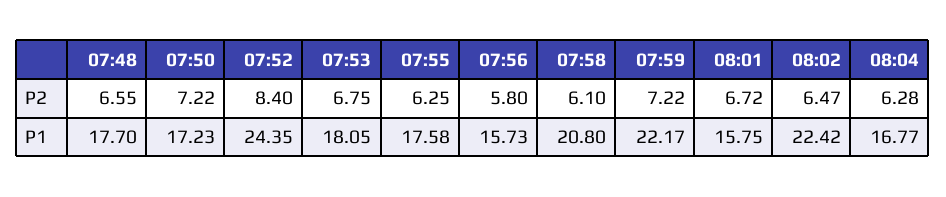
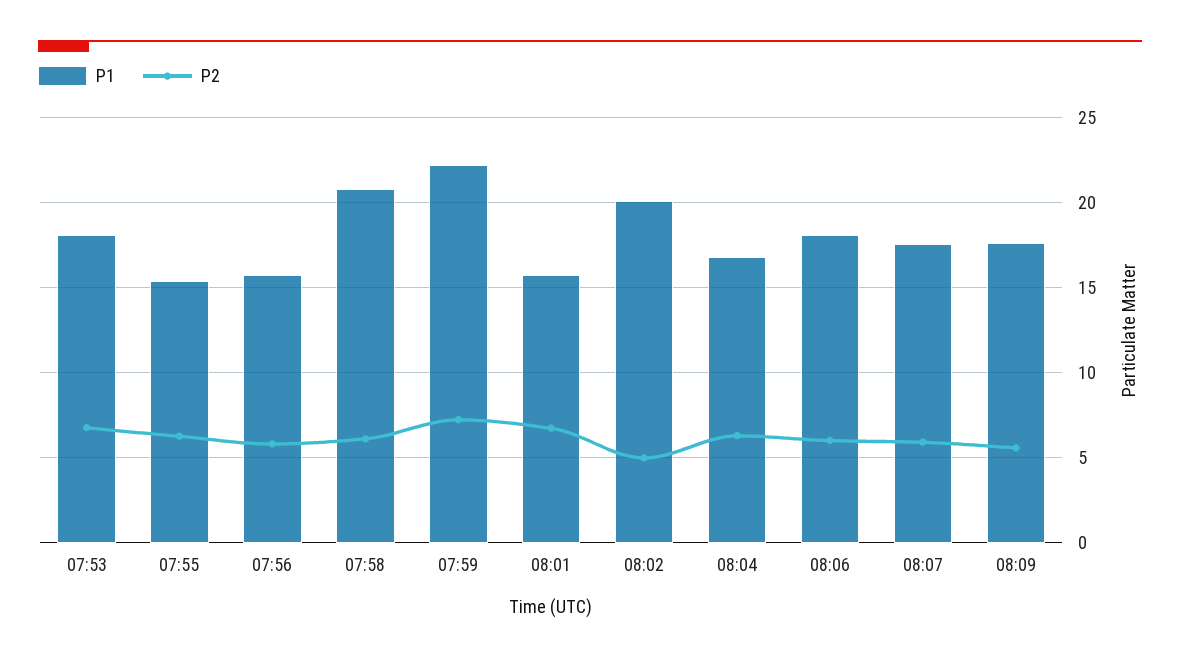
P2, 07:48: 6.55 -> none
P2, 07:50: 7.22 -> none
P2, 07:52: 8.4 -> none
P2, 08:02: 6.47 -> 5
P1, 07:48: 17.7 -> none
P1, 07:50: 17.23 -> none
P1, 07:52: 24.35 -> none
P1, 07:55: 17.58 -> 15.5
P1, 08:02: 22.42 -> 20
P1, 08:06: none -> 18
P2, 08:06: none -> 6
P1, 08:07: none -> 17.5
P2, 08:07: none -> 6
P1, 08:09: none -> 17.5
P2, 08:09: none -> 5.5

